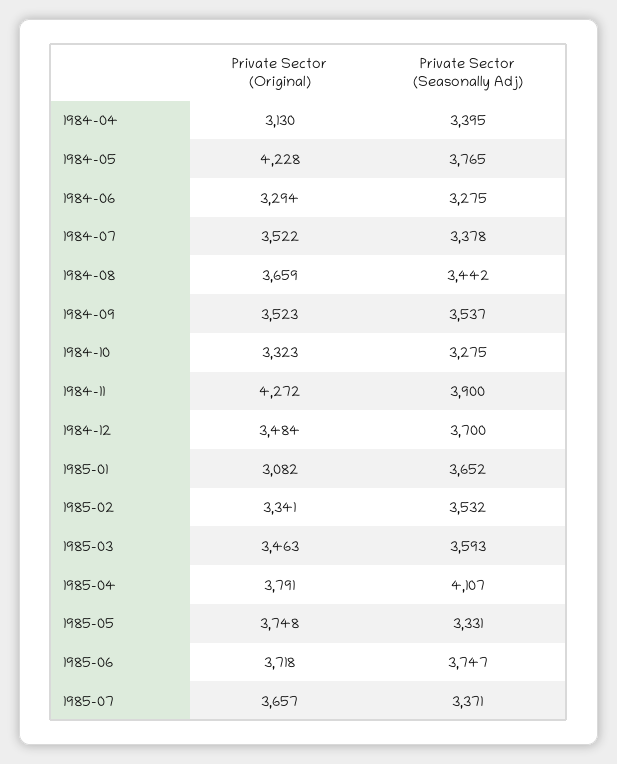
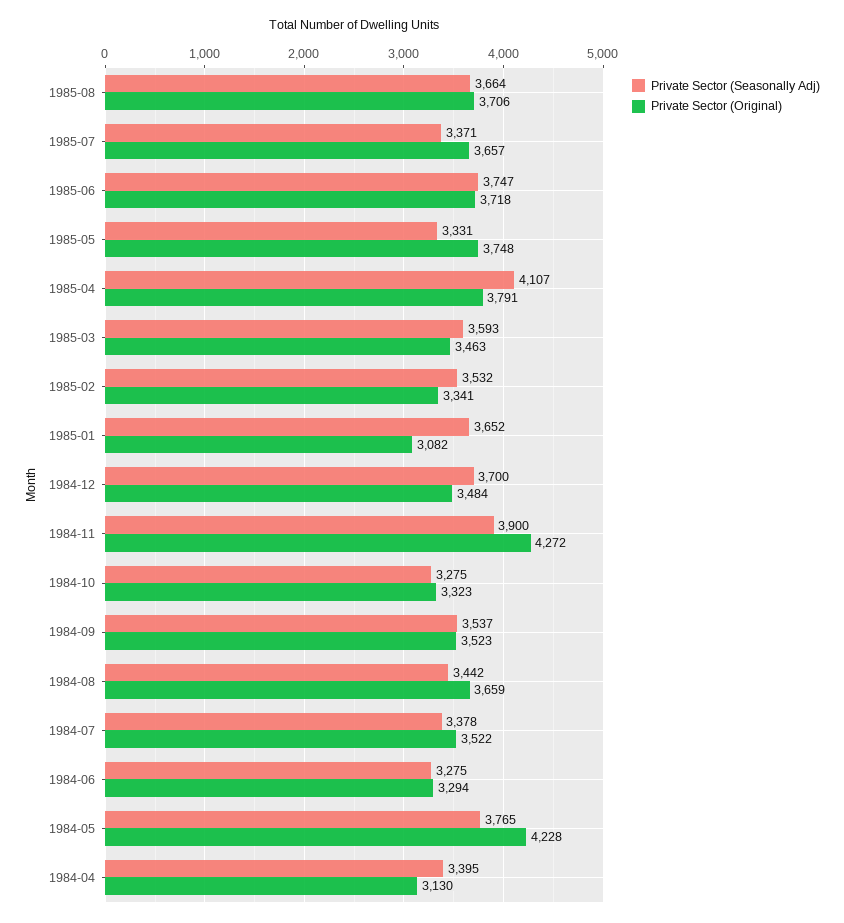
Private Sector (Seasonally Adj), 1985-08: none -> 3664
Private Sector (Original), 1985-08: none -> 3706

